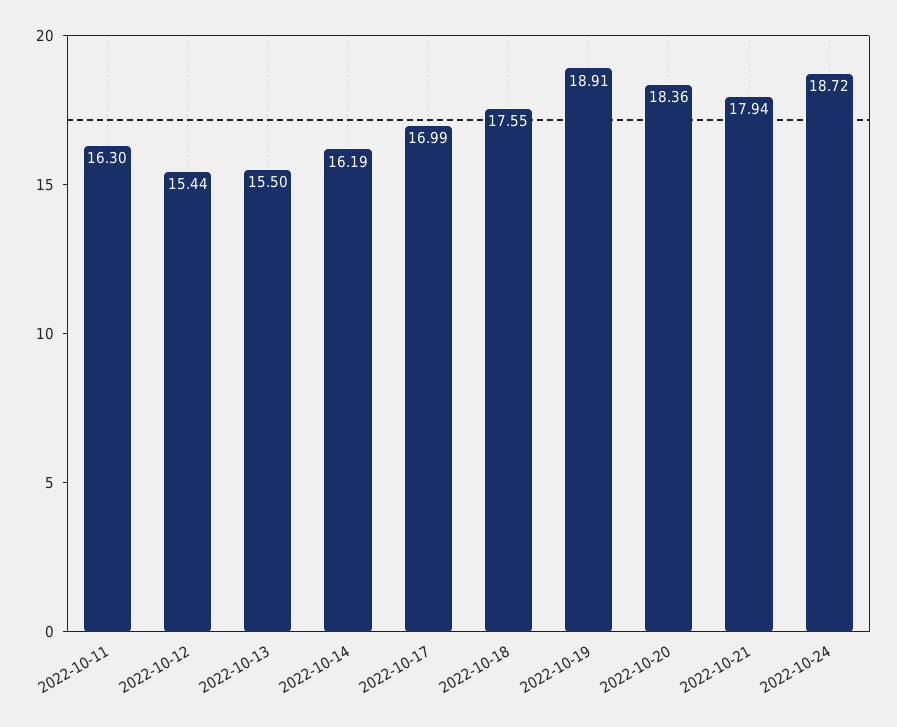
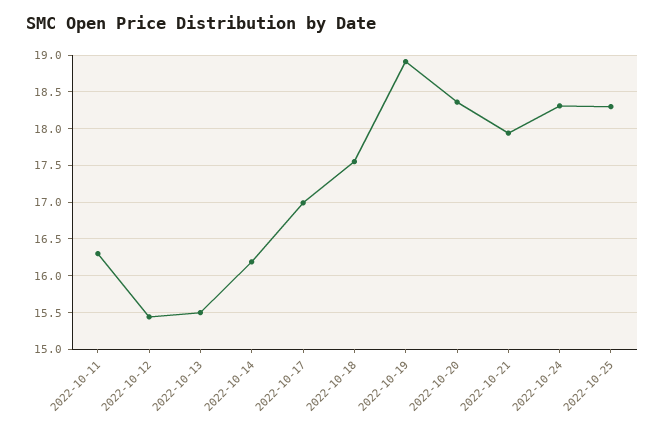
2022-10-24: 18.72 -> 18.3
2022-10-25: none -> 18.3

